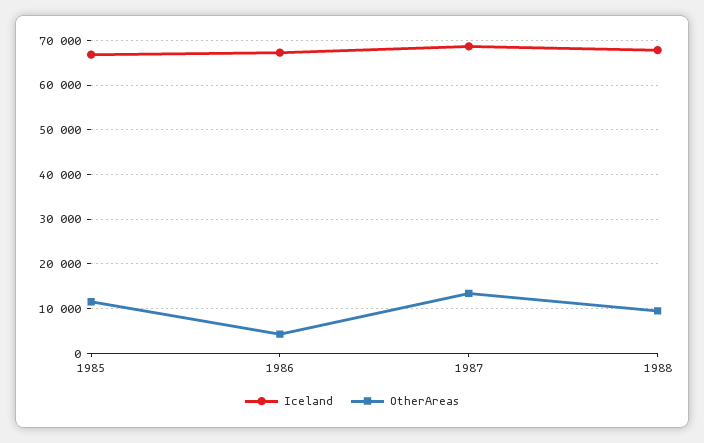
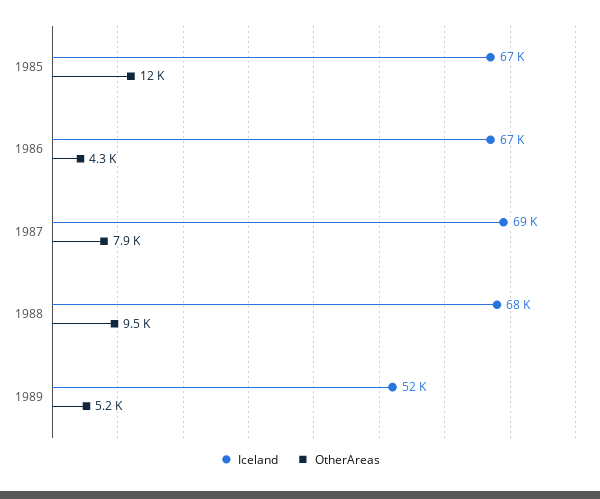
OtherAreas, 1987: 14000 -> 7900
Iceland, 1989: none -> 52000
OtherAreas, 1989: none -> 5200

